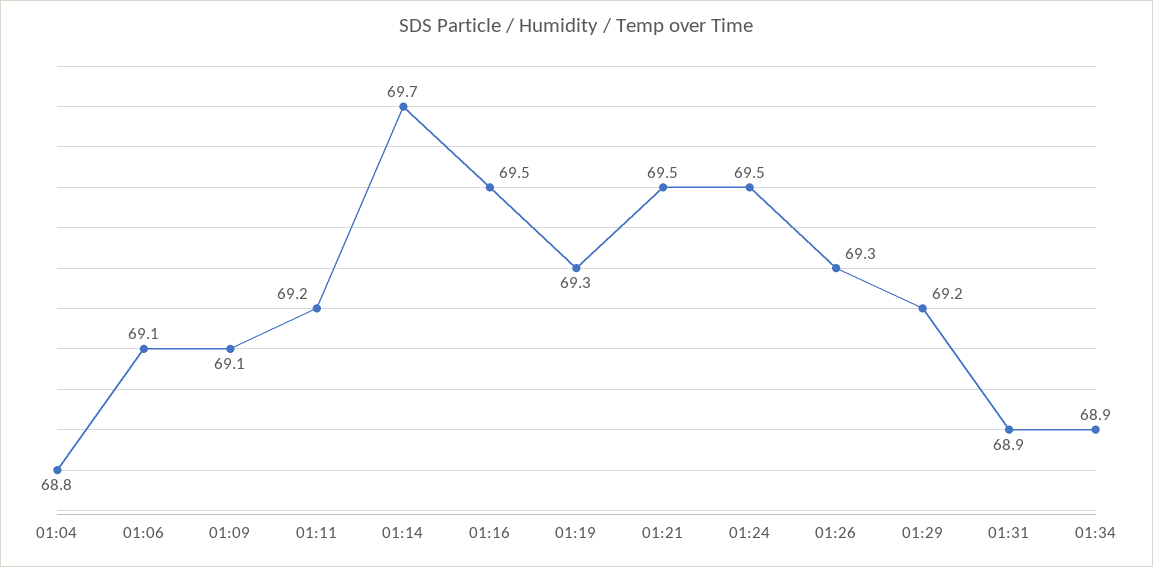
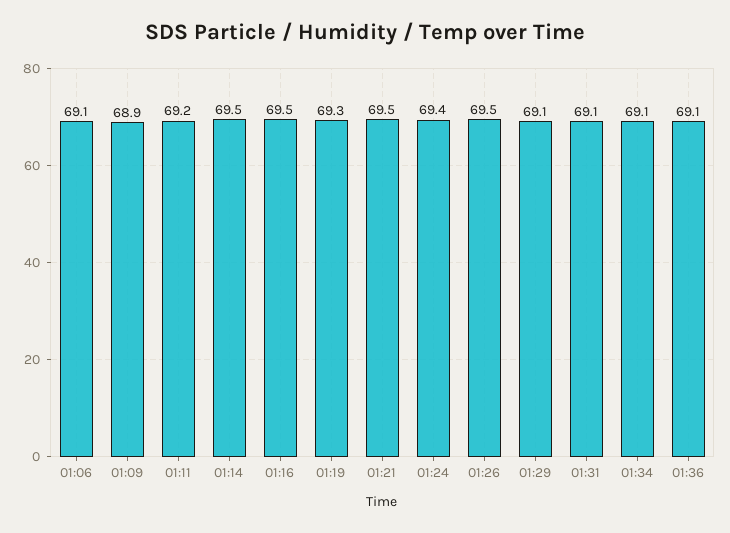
01:04: 68.8 -> none
01:09: 69.1 -> 68.9
01:14: 69.7 -> 69.5
01:24: 69.5 -> 69.4
01:26: 69.3 -> 69.5
01:29: 69.2 -> 69.1
01:31: 68.9 -> 69.1
01:34: 68.9 -> 69.1
01:36: none -> 69.1

